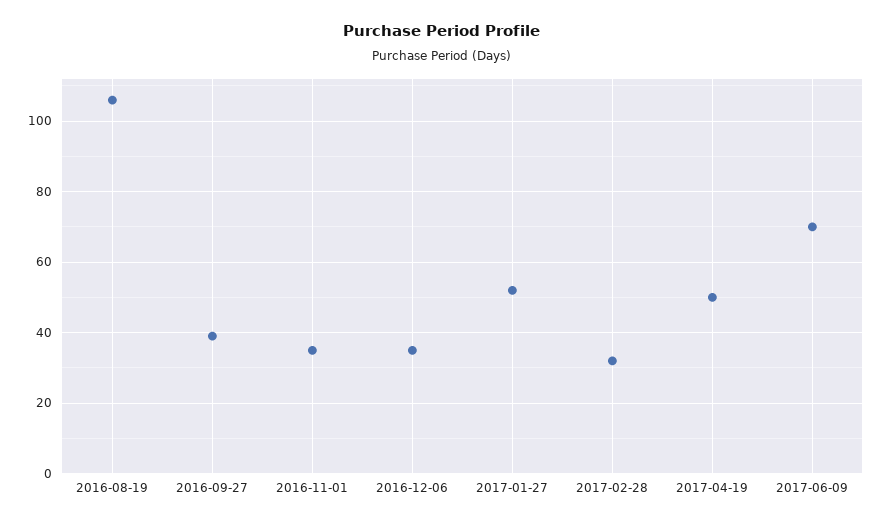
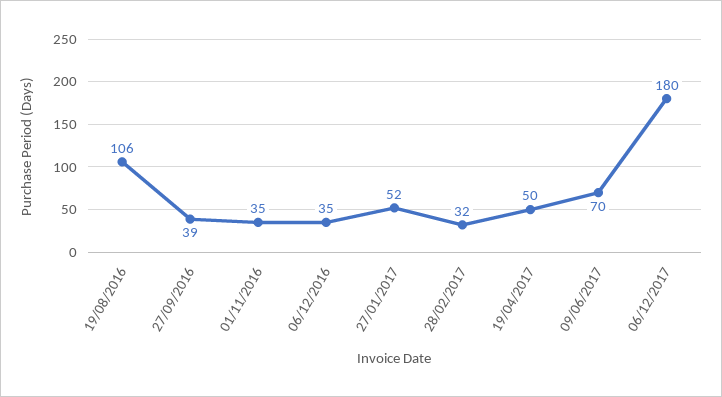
06/12/2017: none -> 180

